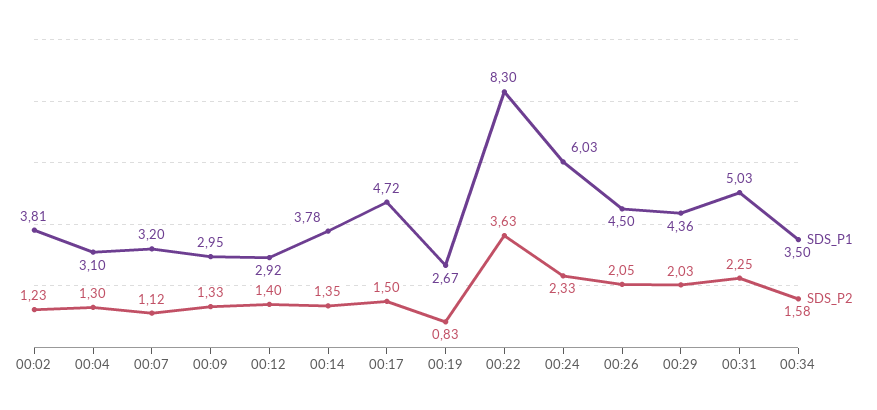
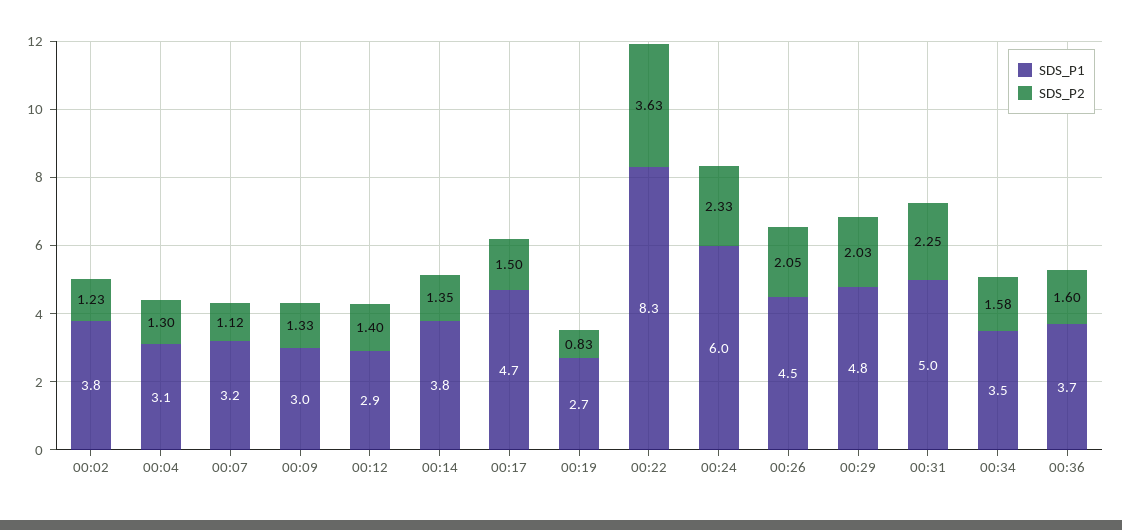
SDS_P1, 00:29: 4.36 -> 4.8
SDS_P1, 00:36: none -> 3.7
SDS_P2, 00:36: none -> 1.6

